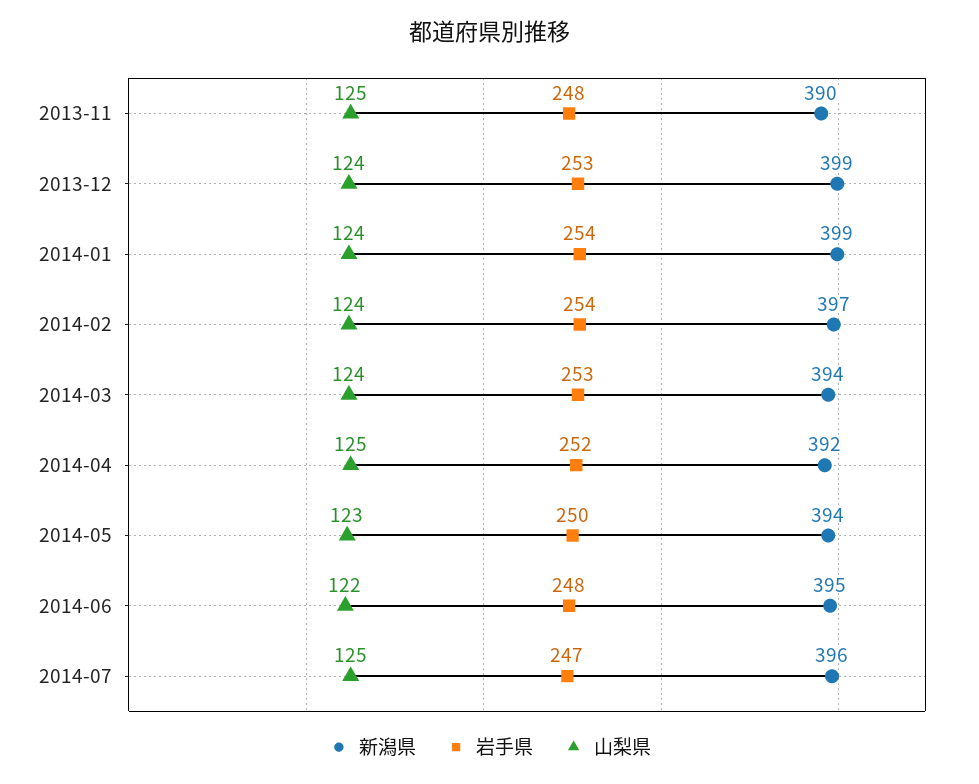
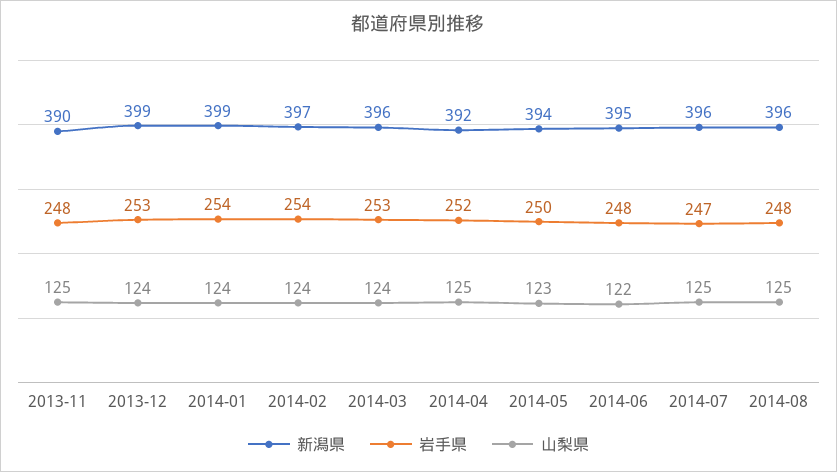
新潟県, 2014-03: 394 -> 396
新潟県, 2014-08: none -> 396
岩手県, 2014-08: none -> 248
山梨県, 2014-08: none -> 125

